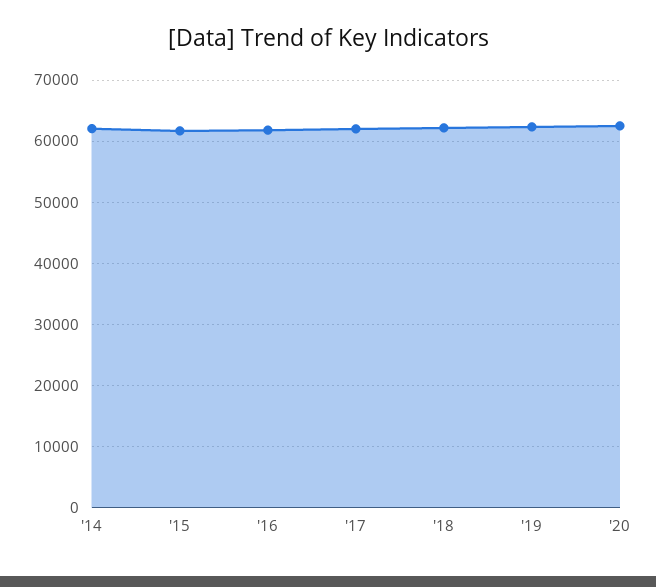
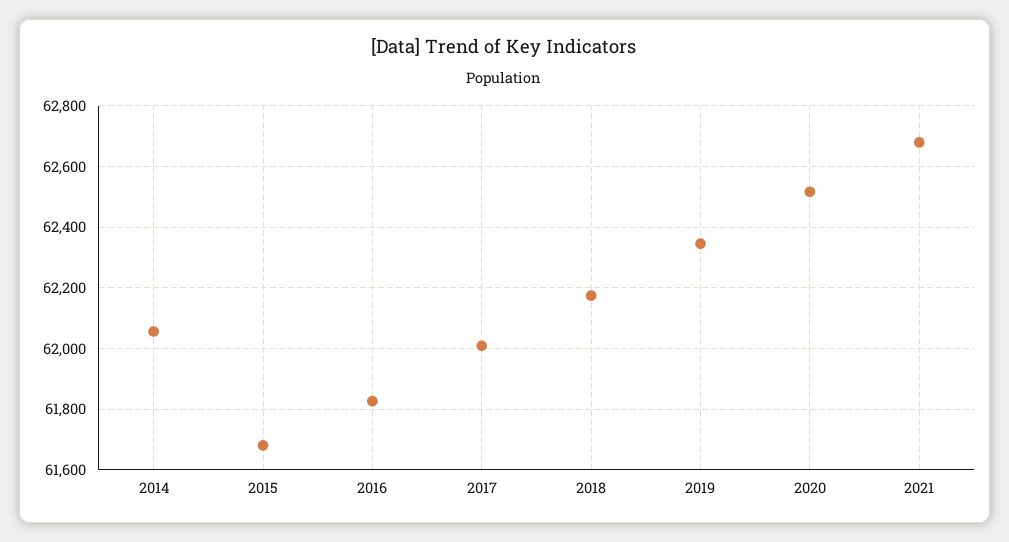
2021: none -> 62680

